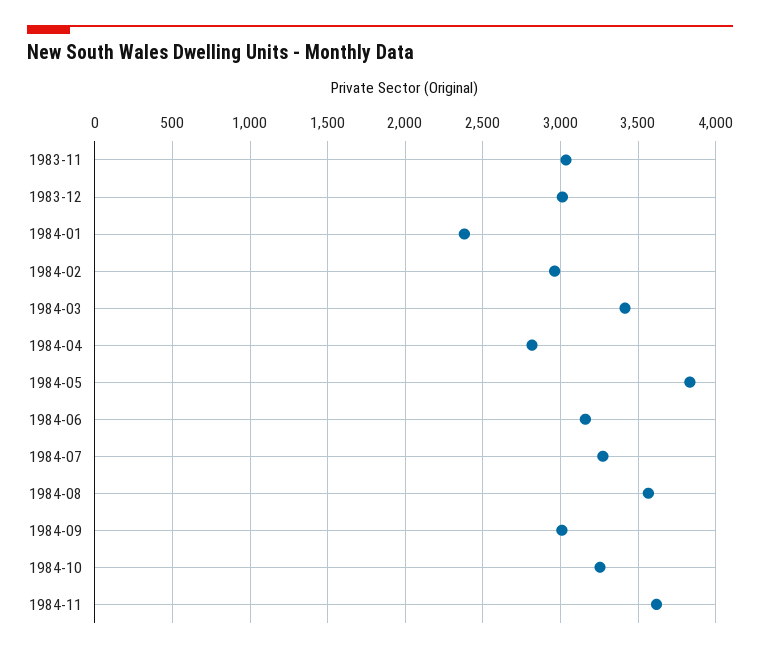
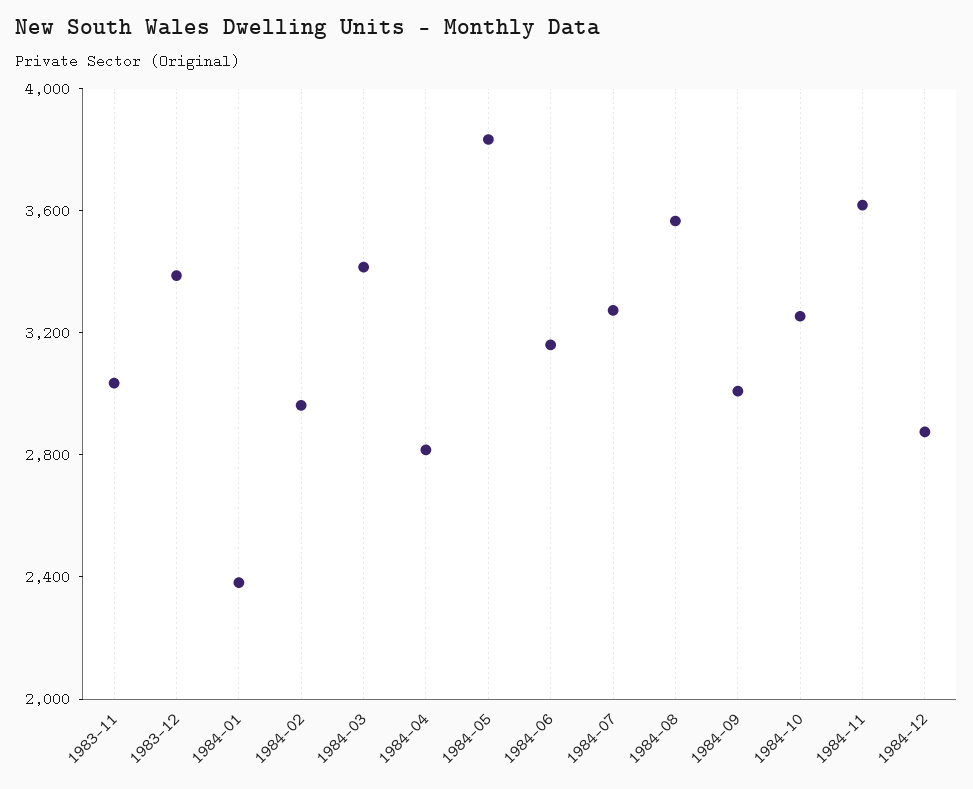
1983-12: 3000 -> 3400
1984-12: none -> 2900

